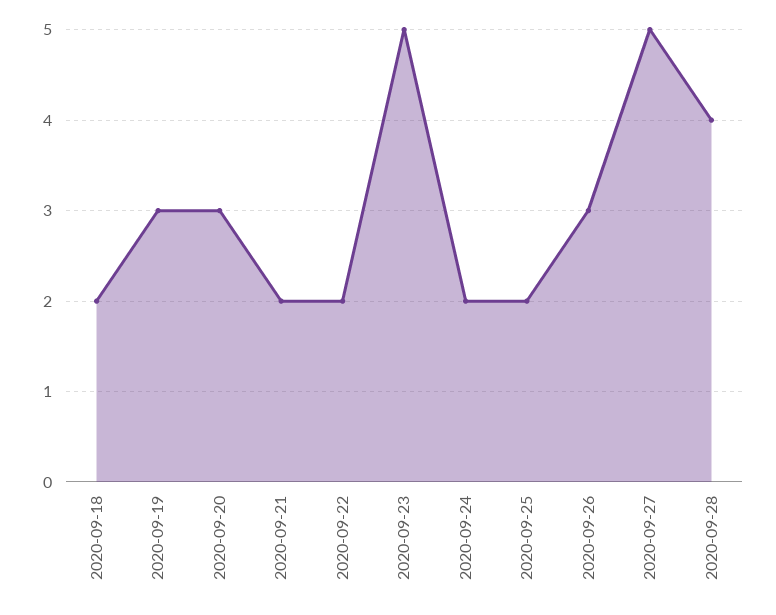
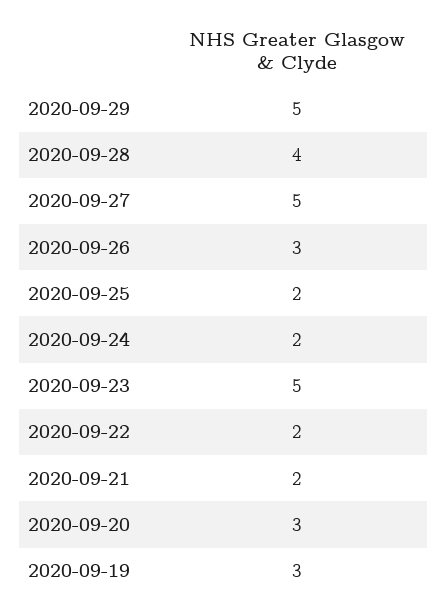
2020-09-18: 2 -> none
2020-09-29: none -> 5

